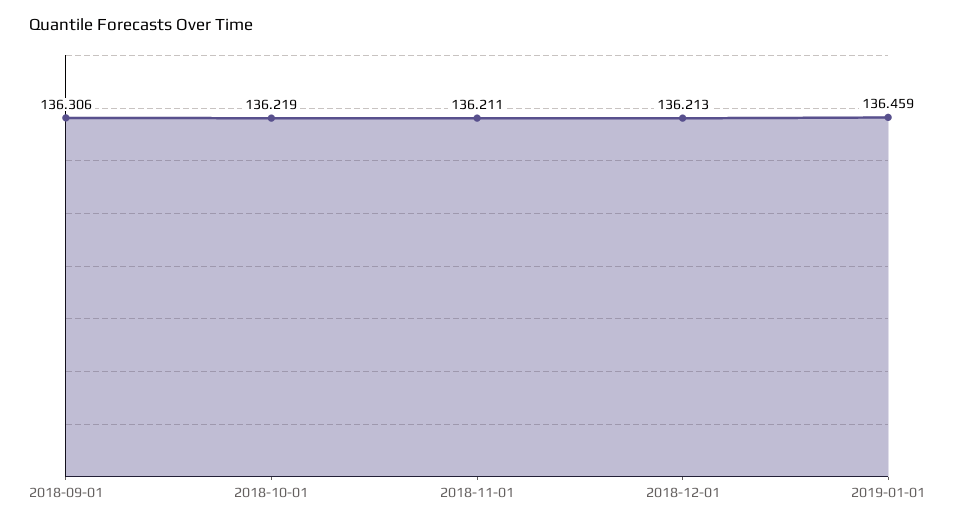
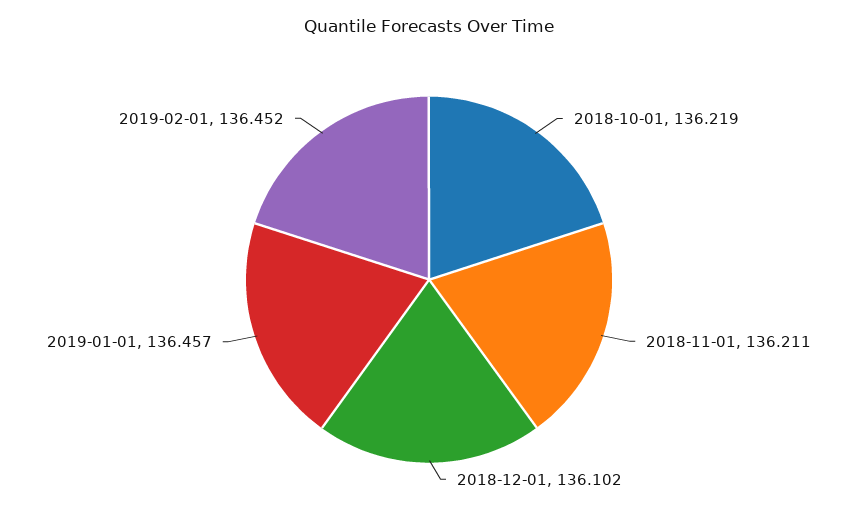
2018-09-01: 136.306 -> none
2018-12-01: 136.213 -> 136.102
2019-01-01: 136.459 -> 136.457
2019-02-01: none -> 136.452

